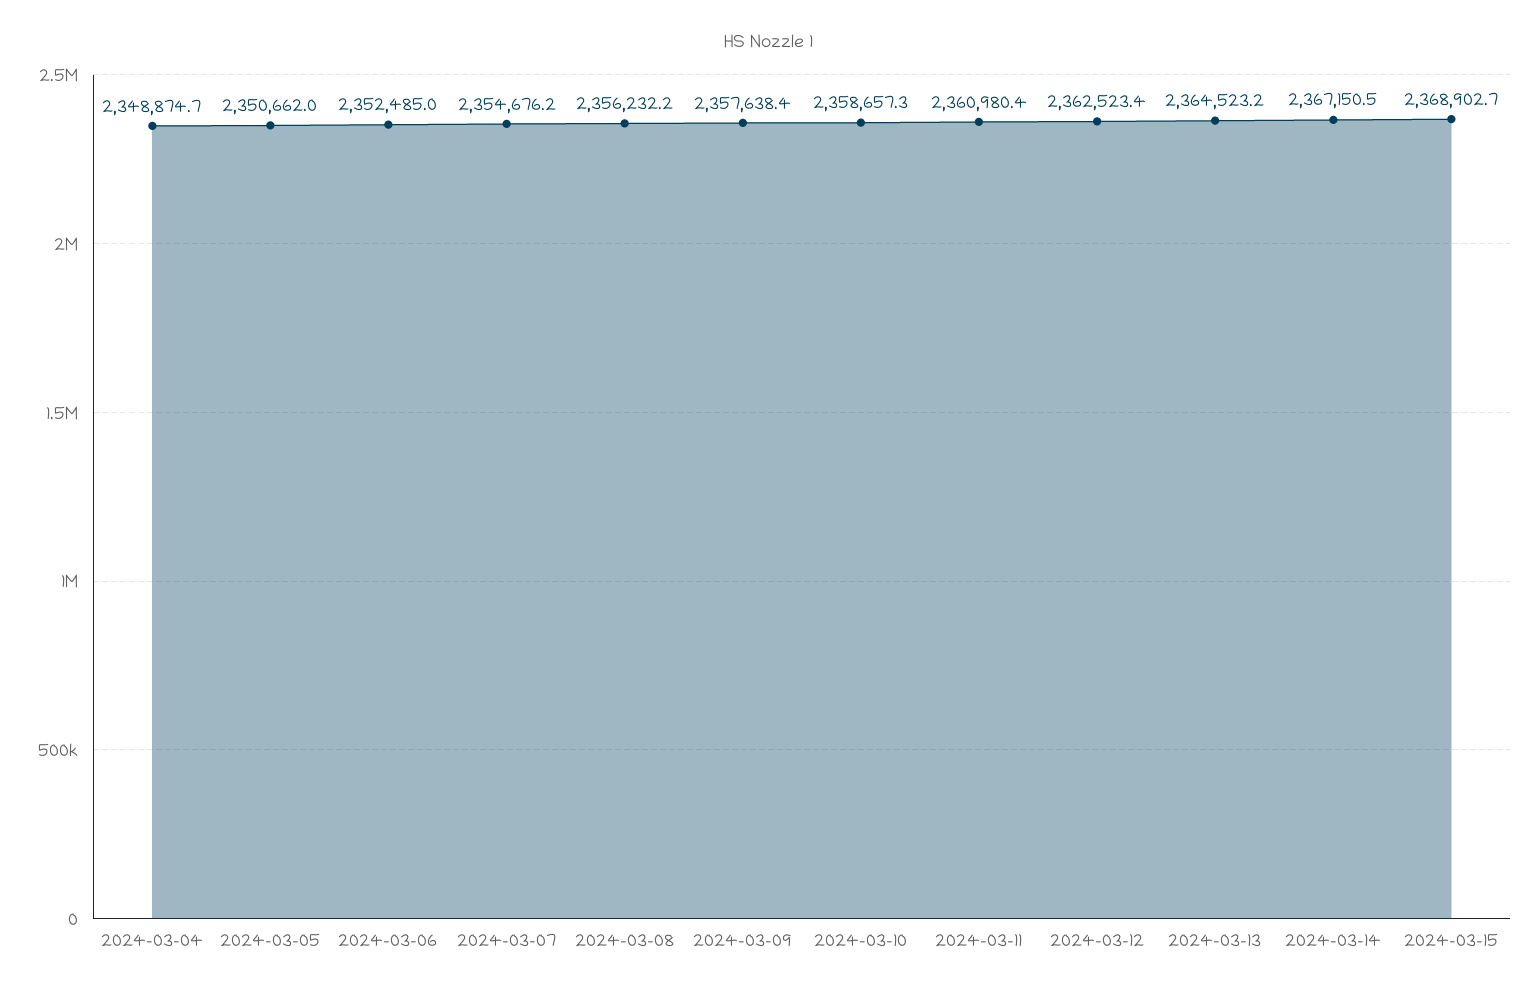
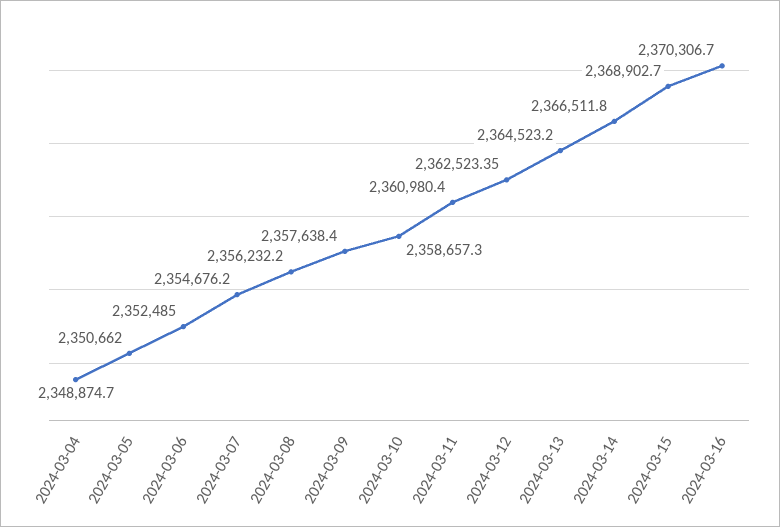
2024-03-14: 2367150.5 -> 2366511.8
2024-03-16: none -> 2370306.7

